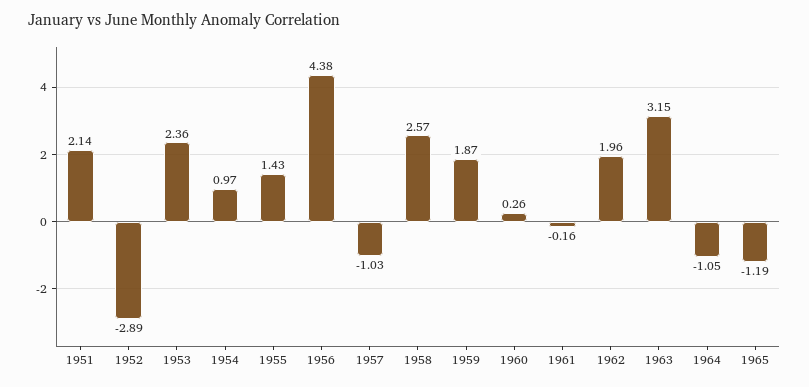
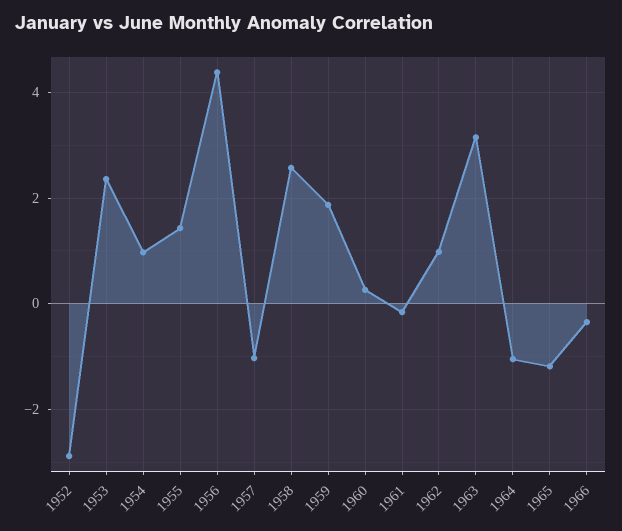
1951: 2.14 -> none
1962: 1.96 -> 1
1966: none -> -0.4

